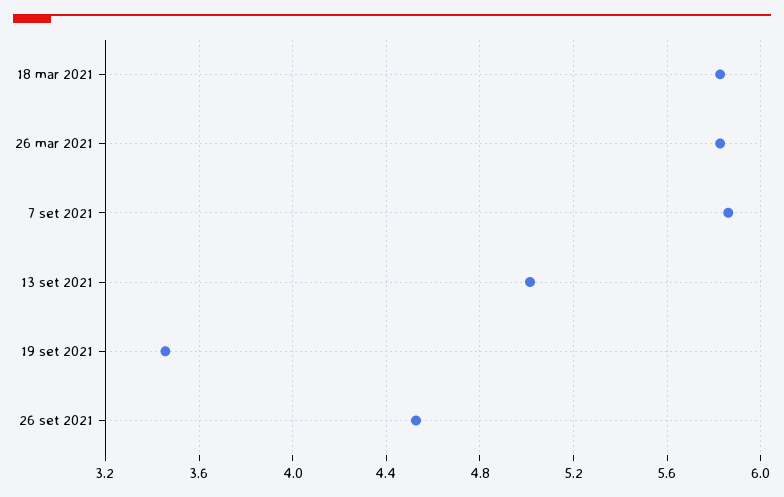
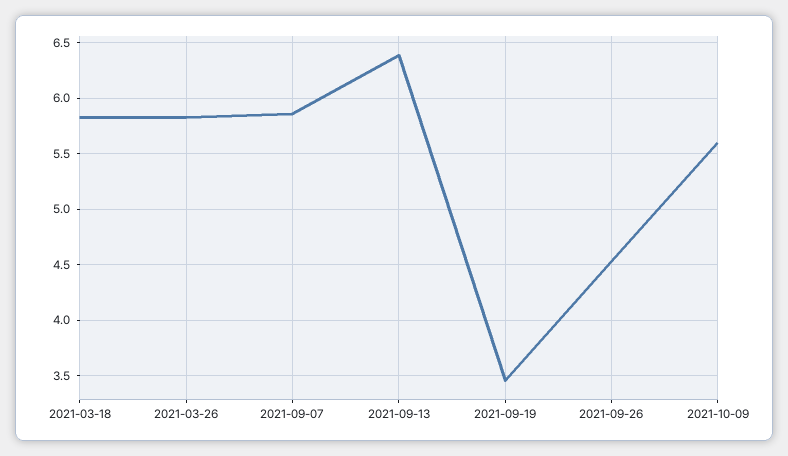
13 set 2021: 5 -> 6.4
2021-10-09: none -> 5.6

